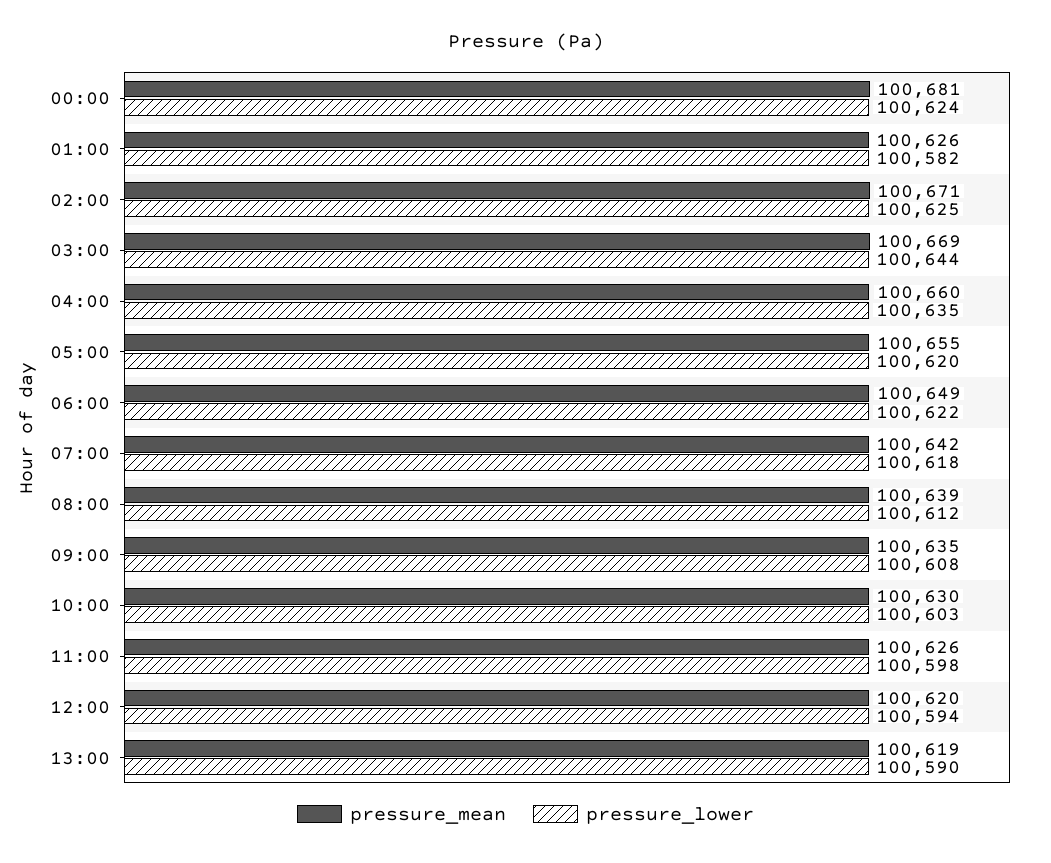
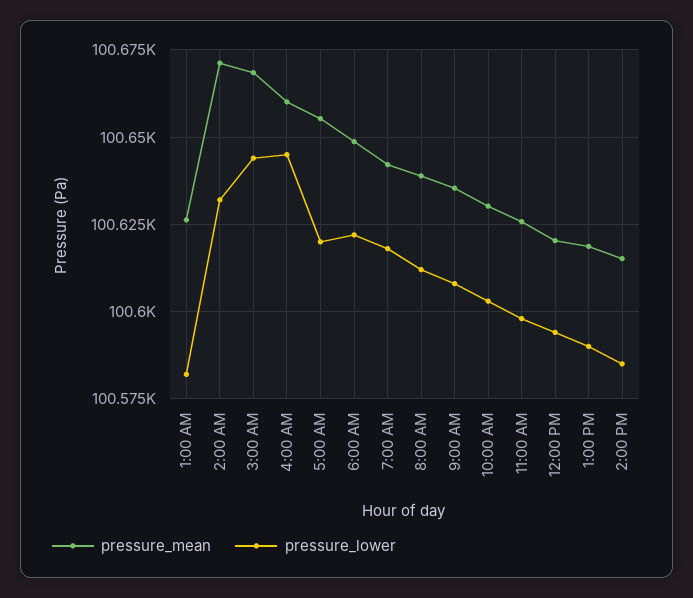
pressure_mean, 00:00: 100681 -> none
pressure_lower, 00:00: 100624 -> none
pressure_lower, 02:00: 100625 -> 100632.5
pressure_lower, 04:00: 100635 -> 100645
pressure_mean, 2:00 PM: none -> 100615
pressure_lower, 2:00 PM: none -> 100585

